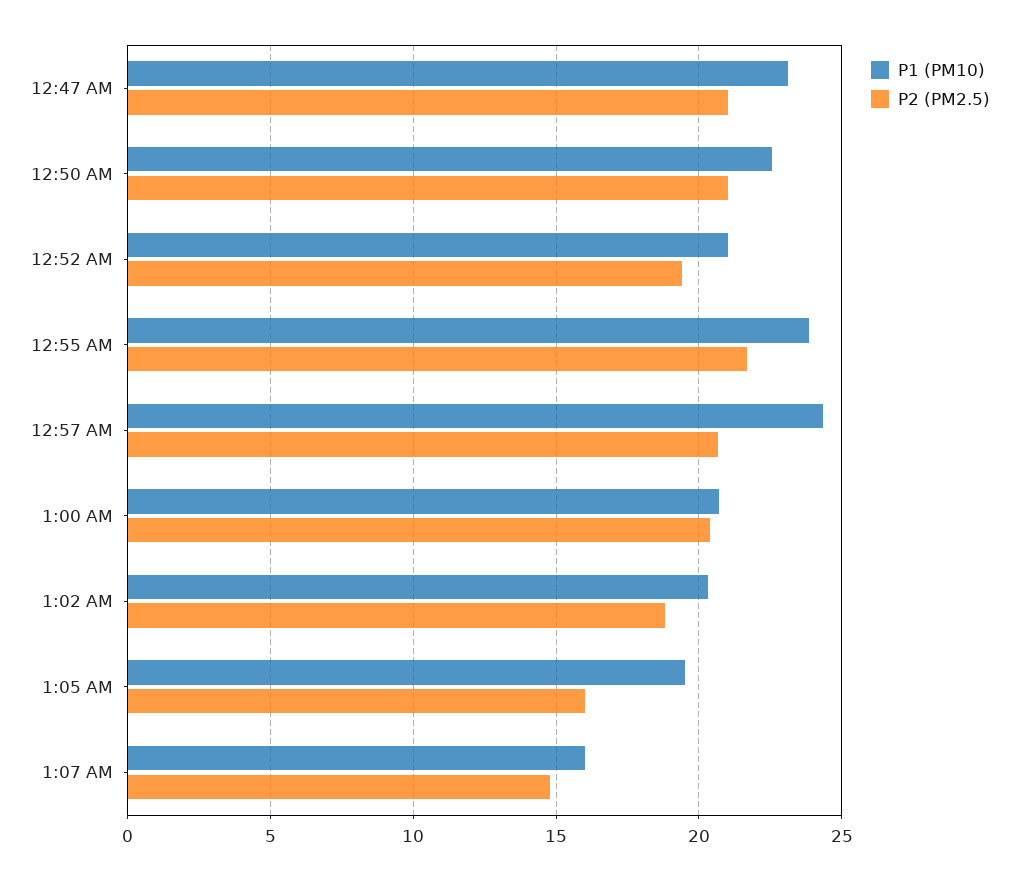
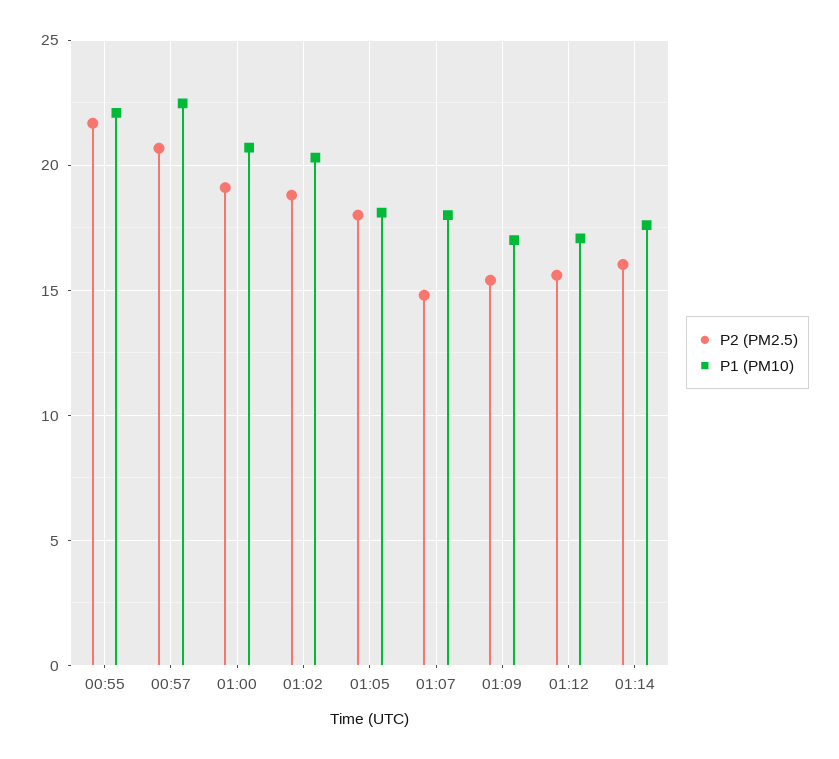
P1 (PM10), 12:47 AM: 23 -> none
P2 (PM2.5), 12:47 AM: 21 -> none
P1 (PM10), 12:50 AM: 22.5 -> none
P2 (PM2.5), 12:50 AM: 21 -> none
P1 (PM10), 12:52 AM: 21 -> none
P2 (PM2.5), 12:52 AM: 19.5 -> none
P1 (PM10), 12:55 AM: 24 -> 22
P1 (PM10), 12:57 AM: 24.5 -> 22.5
P2 (PM2.5), 1:00 AM: 20.5 -> 19
P1 (PM10), 1:05 AM: 19.5 -> 18
P2 (PM2.5), 1:05 AM: 16 -> 18
P1 (PM10), 1:07 AM: 16 -> 18
P2 (PM2.5), 01:09: none -> 15.5
P1 (PM10), 01:09: none -> 17
P2 (PM2.5), 01:12: none -> 15.5
P1 (PM10), 01:12: none -> 17
P2 (PM2.5), 01:14: none -> 16
P1 (PM10), 01:14: none -> 17.5

